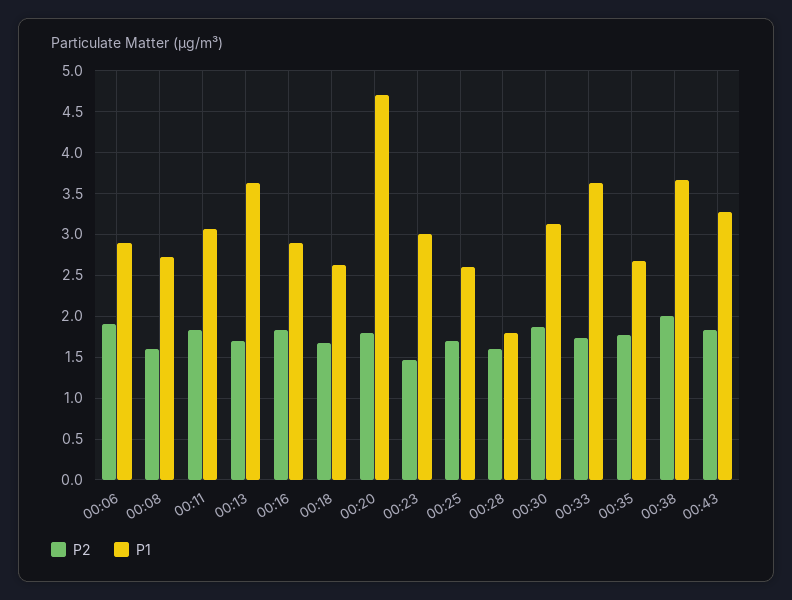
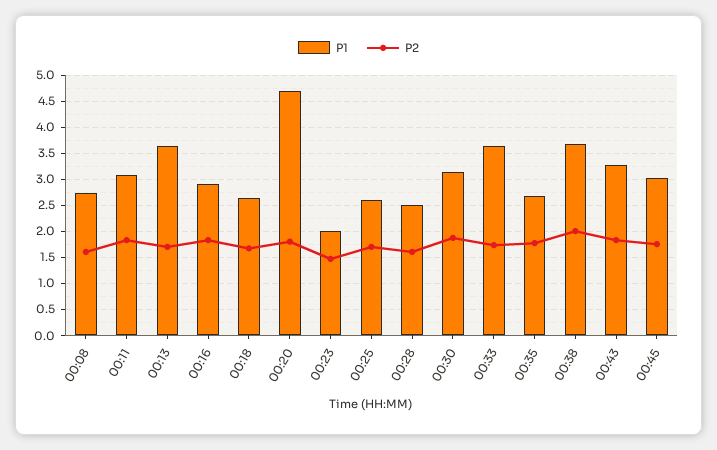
P2, 00:06: 1.9 -> none
P1, 00:06: 2.9 -> none
P1, 00:23: 3 -> 2
P1, 00:28: 1.8 -> 2.5
P1, 00:45: none -> 3
P2, 00:45: none -> 1.75

